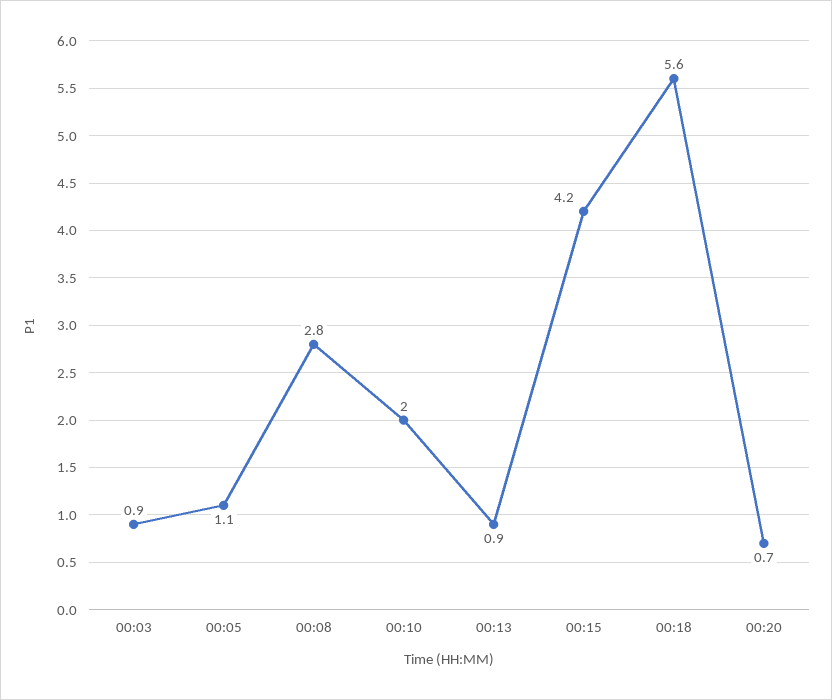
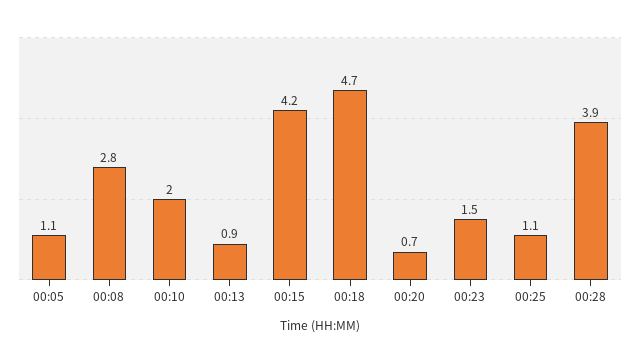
00:03: 0.9 -> none
00:18: 5.6 -> 4.7
00:23: none -> 1.5
00:25: none -> 1.1
00:28: none -> 3.9

